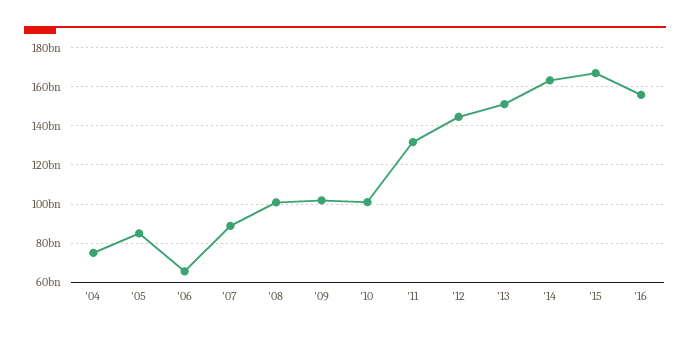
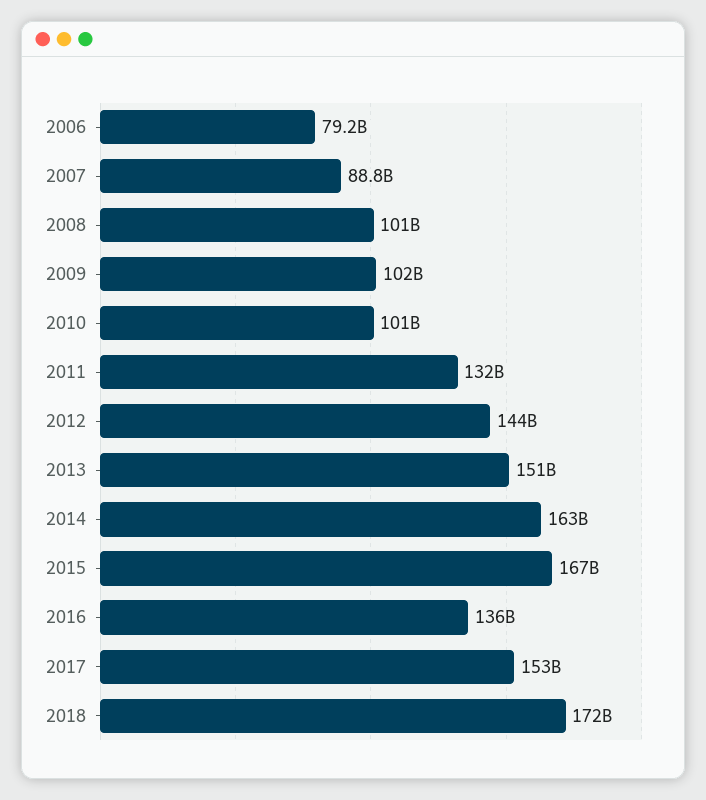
'04: 75000000000 -> none
'05: 85000000000 -> none
'06: 65000000000 -> 79200000000
'16: 155000000000 -> 136000000000
2017: none -> 153000000000
2018: none -> 172000000000

